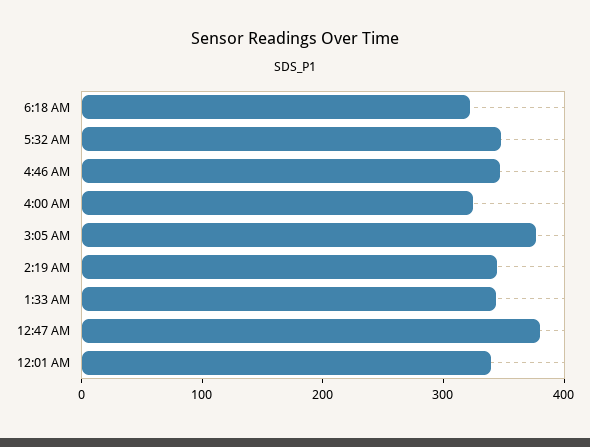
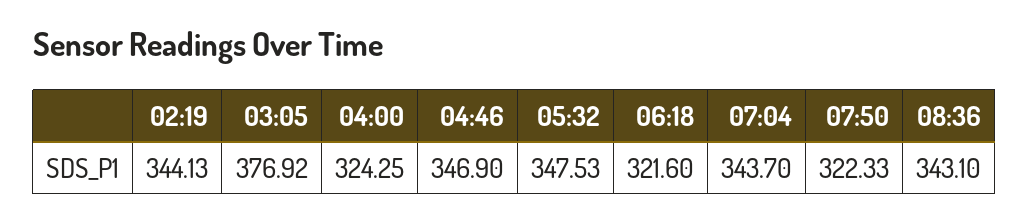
1:33 AM: 340 -> none
12:47 AM: 380 -> none
12:01 AM: 340 -> none
07:04: none -> 343.7
07:50: none -> 322.33
08:36: none -> 343.1

